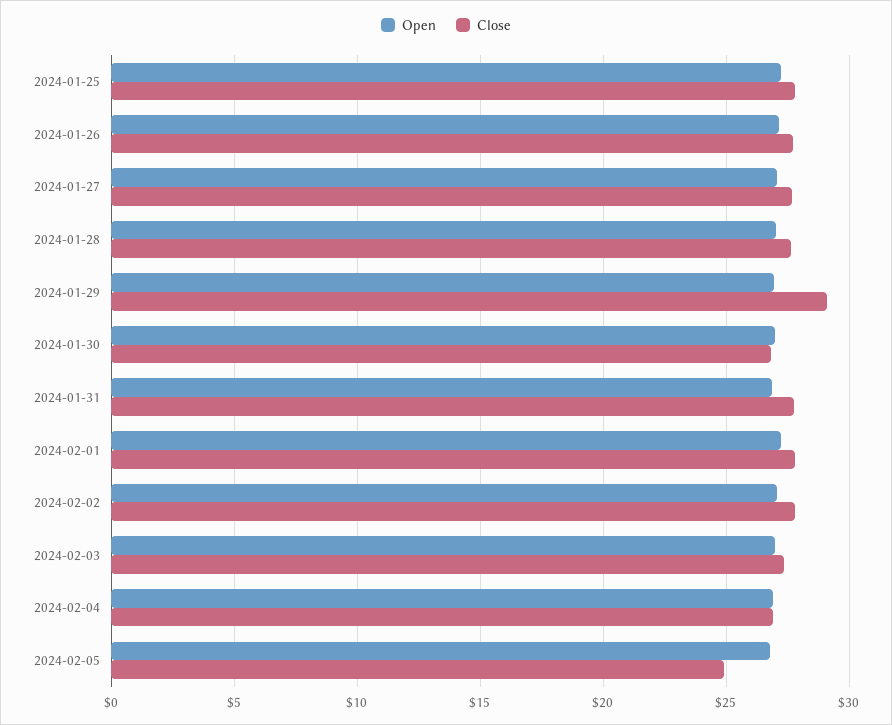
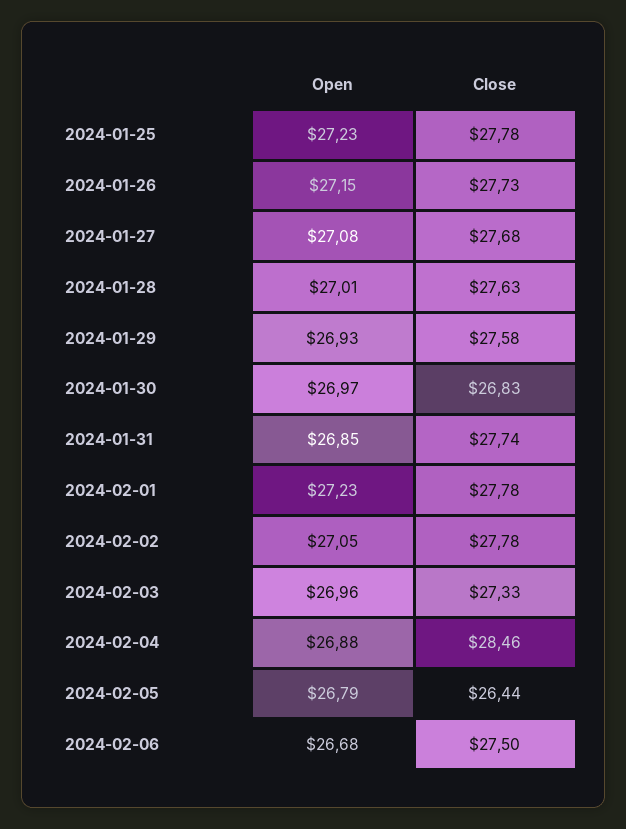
Close, 2024-01-29: 29 -> 27.58
Close, 2024-02-04: 27 -> 28.46
Close, 2024-02-05: 25 -> 26.44
Open, 2024-02-06: none -> 26.68
Close, 2024-02-06: none -> 27.5

